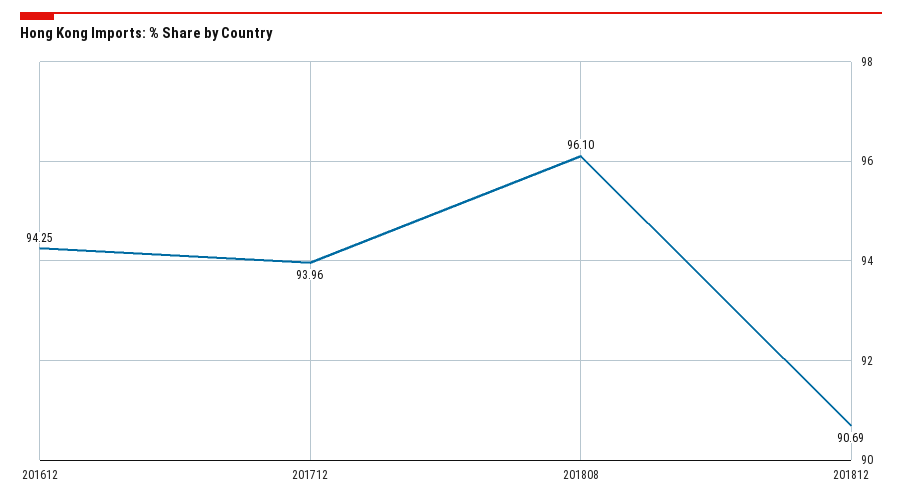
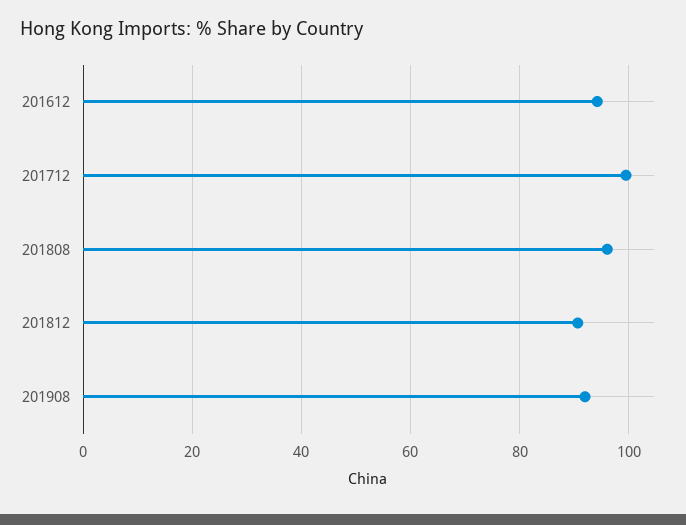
201712: 93.96 -> 100
201908: none -> 92

